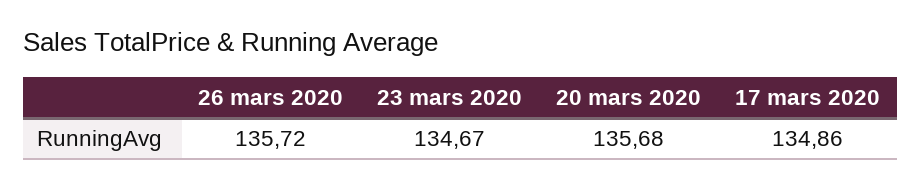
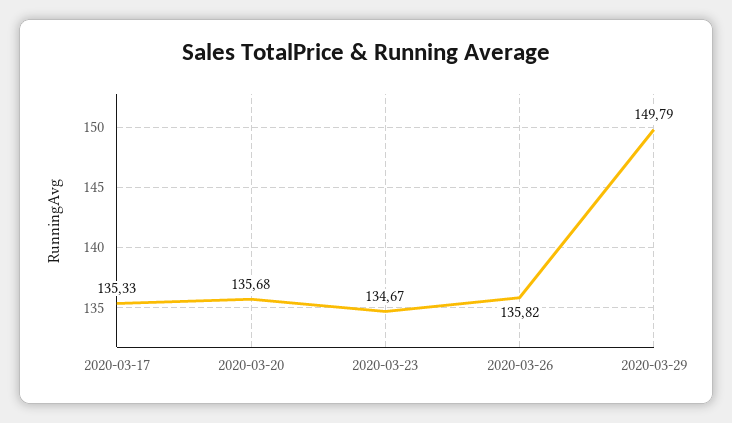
26 mars 2020: 135.72 -> 135.82
17 mars 2020: 134.86 -> 135.33
2020-03-29: none -> 149.79

